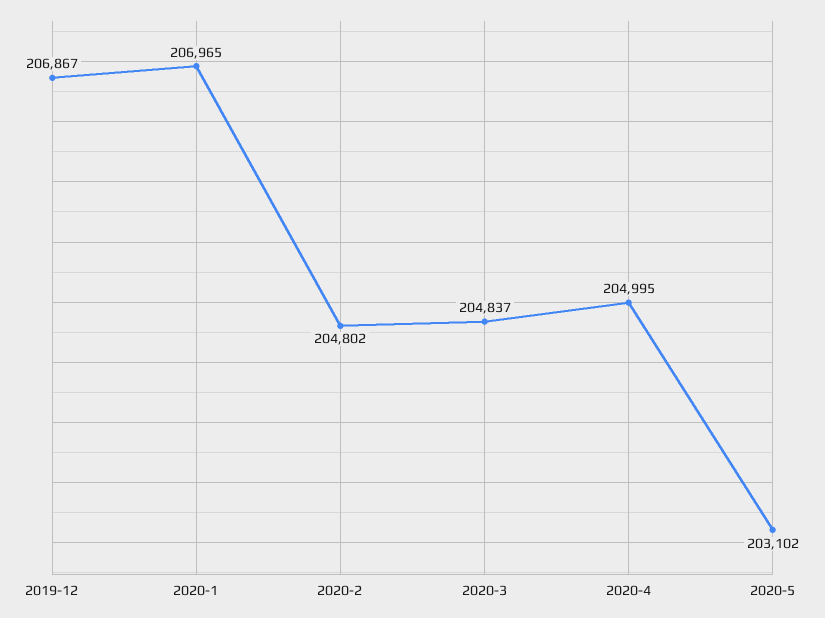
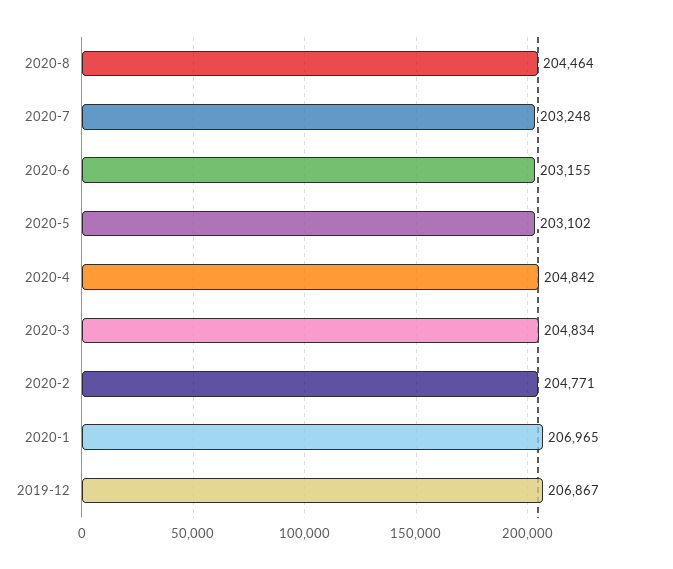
2020-2: 204802 -> 204771
2020-3: 204837 -> 204834
2020-4: 204995 -> 204842
2020-8: none -> 204464
2020-7: none -> 203248
2020-6: none -> 203155

